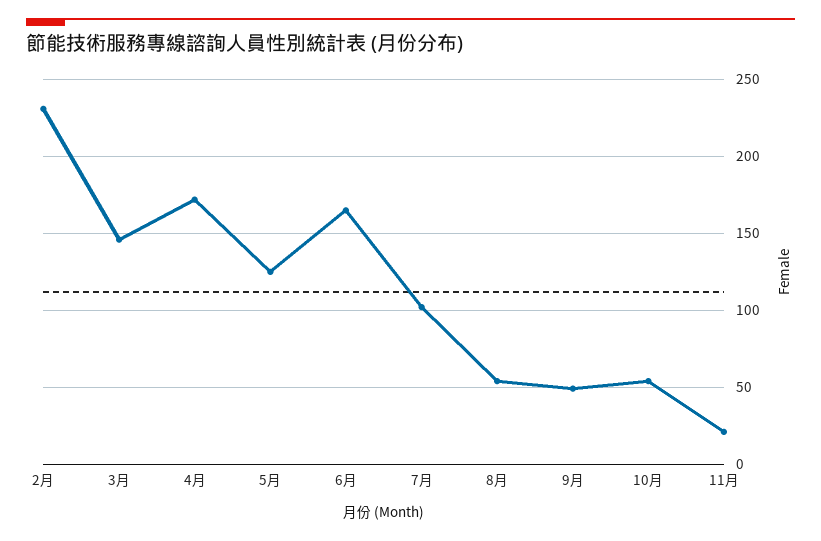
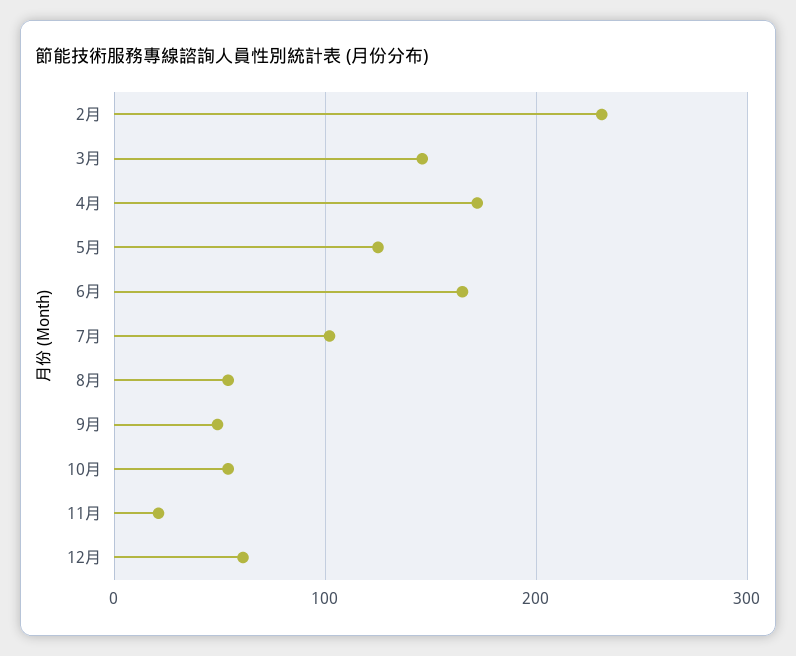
12月: none -> 60

